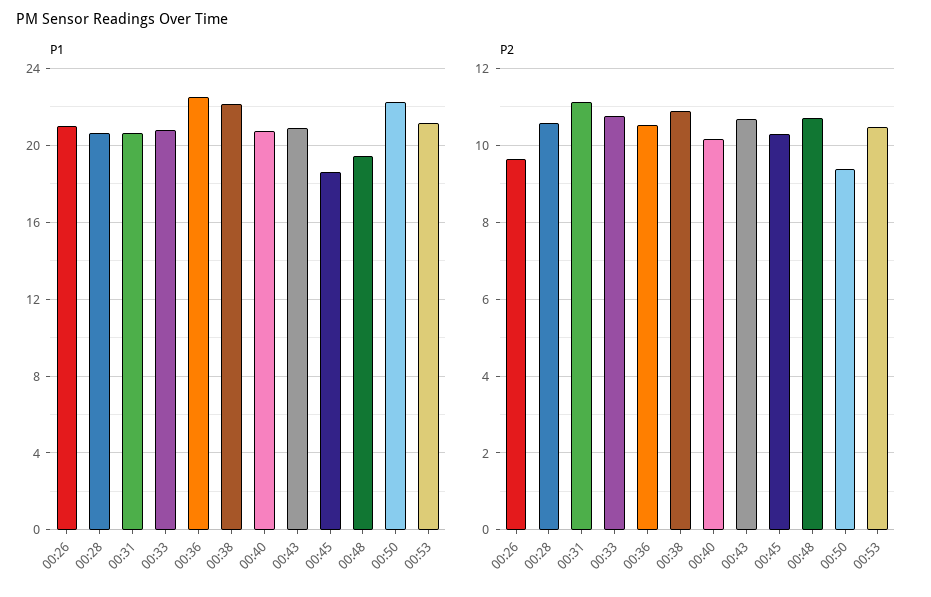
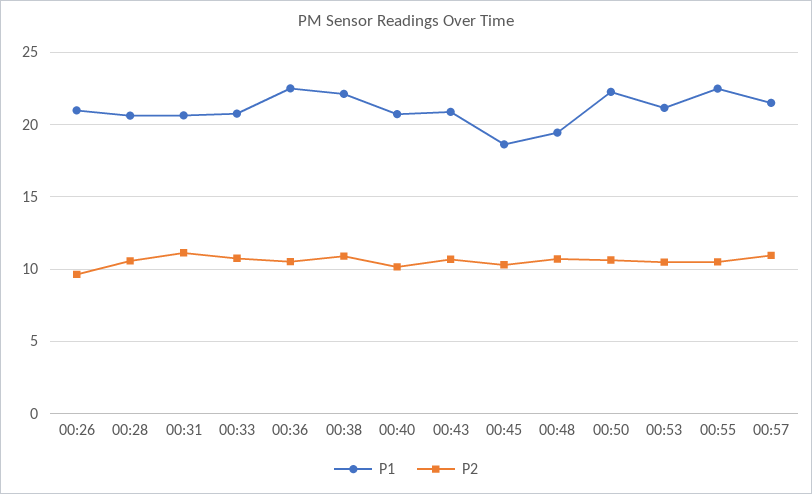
P2, 00:50: 9.4 -> 10.5
P1, 00:55: none -> 22.5
P2, 00:55: none -> 10.5
P1, 00:57: none -> 21.5
P2, 00:57: none -> 11

